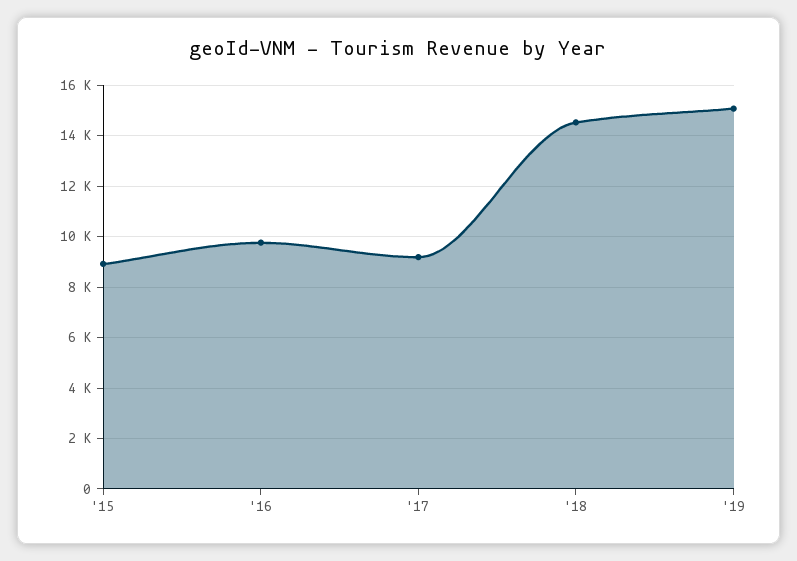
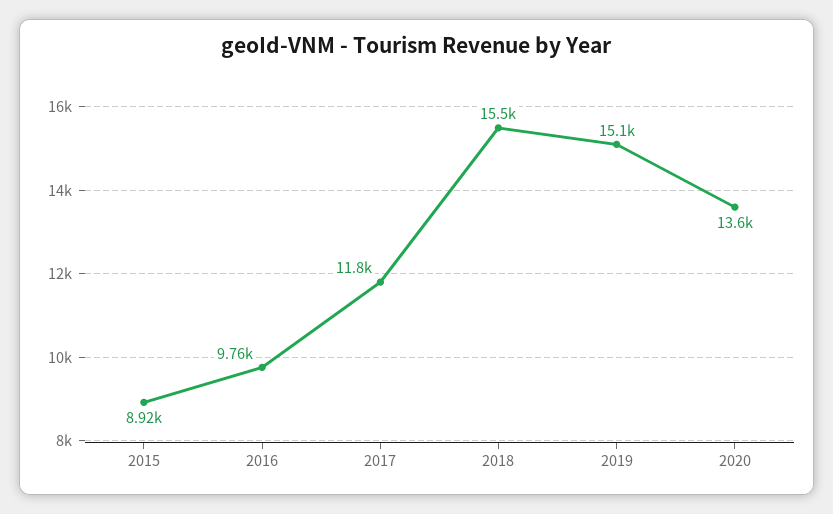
'17: 9250 -> 11800
'18: 14500 -> 15500
2020: none -> 13600

